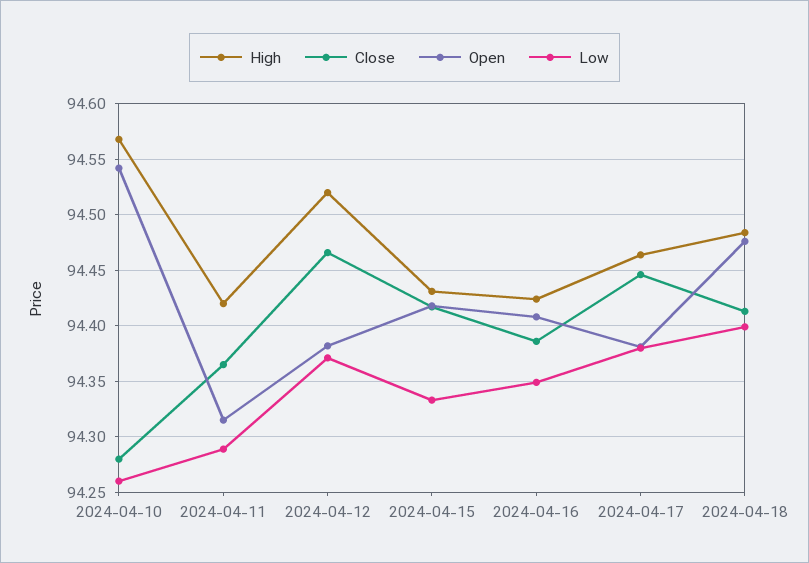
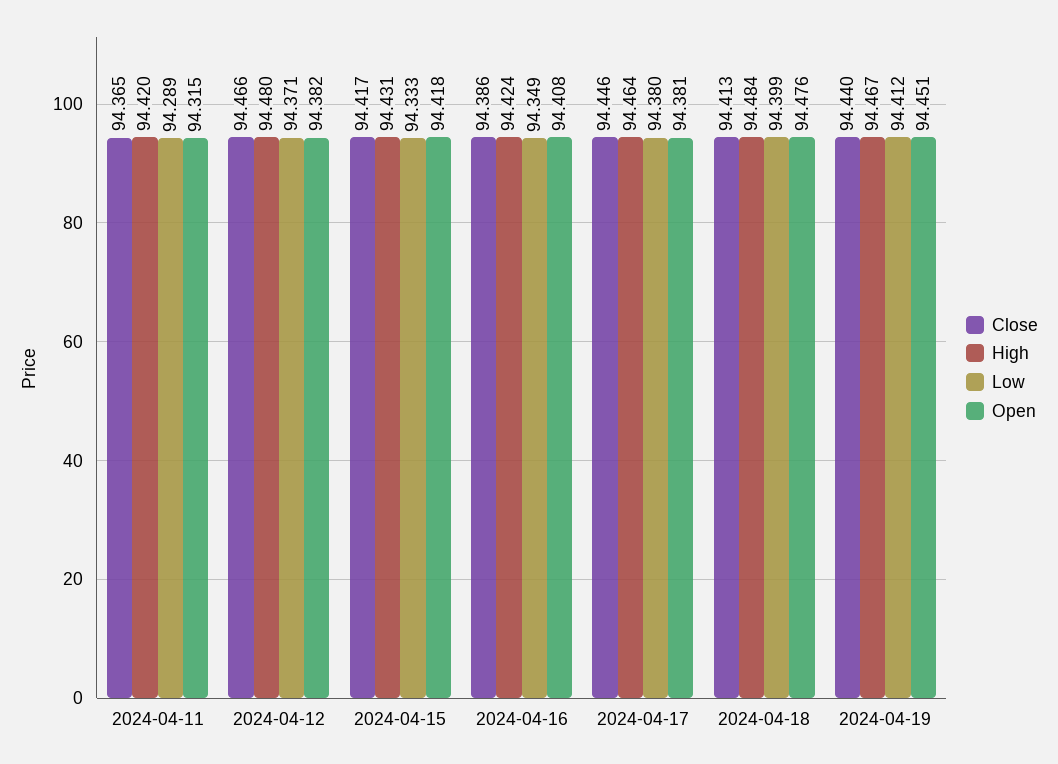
High, 2024-04-10: 94.57 -> none
Close, 2024-04-10: 94.28 -> none
Open, 2024-04-10: 94.54 -> none
Low, 2024-04-10: 94.26 -> none
High, 2024-04-12: 94.52 -> 94.48
Close, 2024-04-19: none -> 94.44
High, 2024-04-19: none -> 94.467
Low, 2024-04-19: none -> 94.412
Open, 2024-04-19: none -> 94.451

